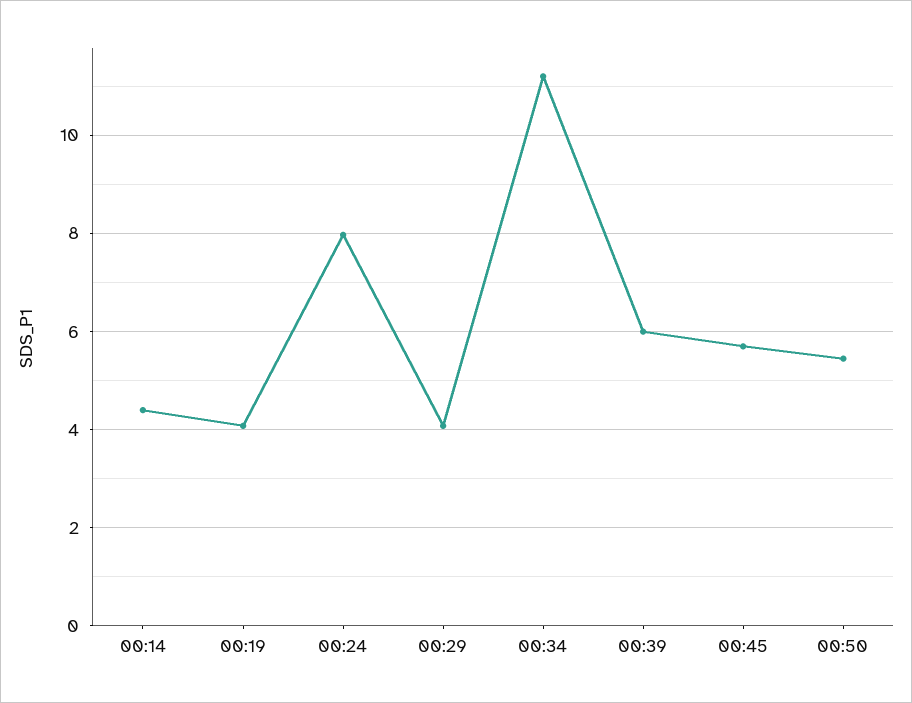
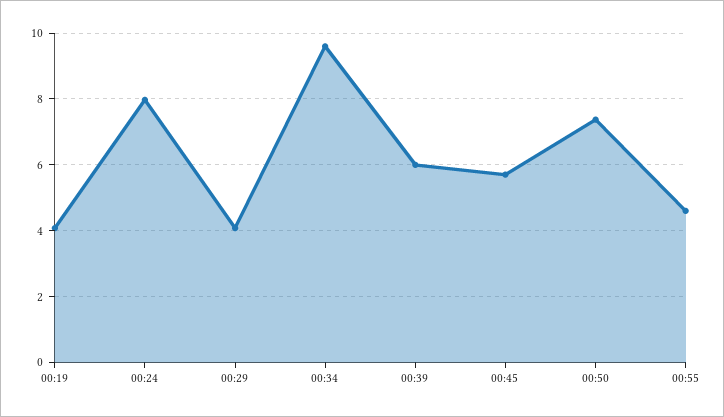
00:14: 4.4 -> none
00:34: 11.2 -> 9.6
00:50: 5.4 -> 7.4
00:55: none -> 4.6

